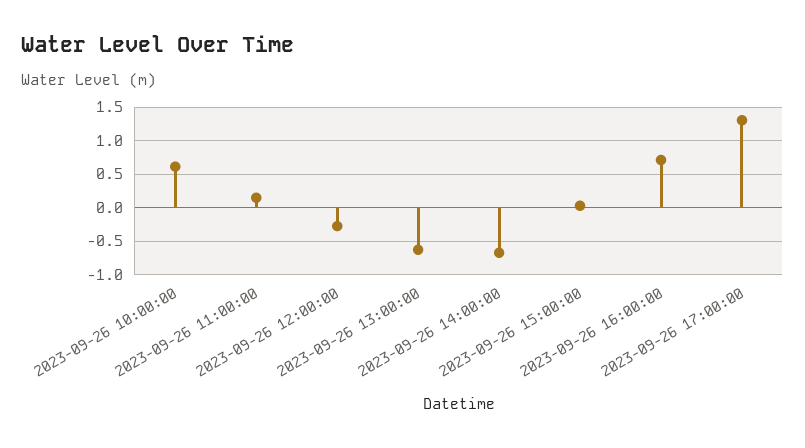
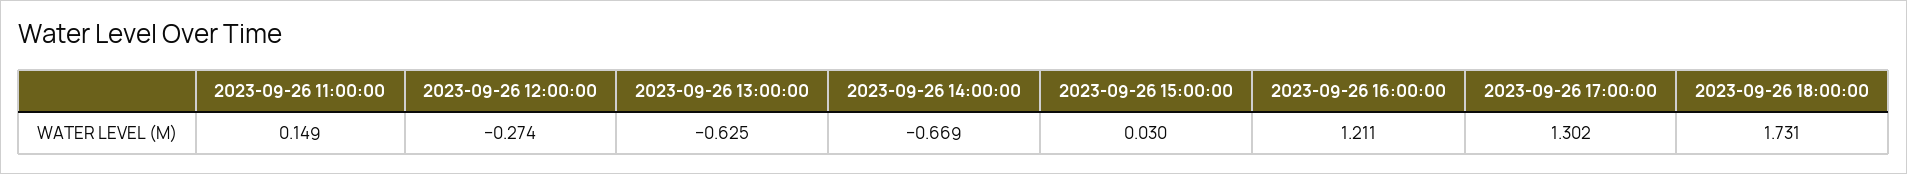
2023-09-26 10:00:00: 0.6 -> none
2023-09-26 16:00:00: 0.7 -> 1.211
2023-09-26 18:00:00: none -> 1.731

